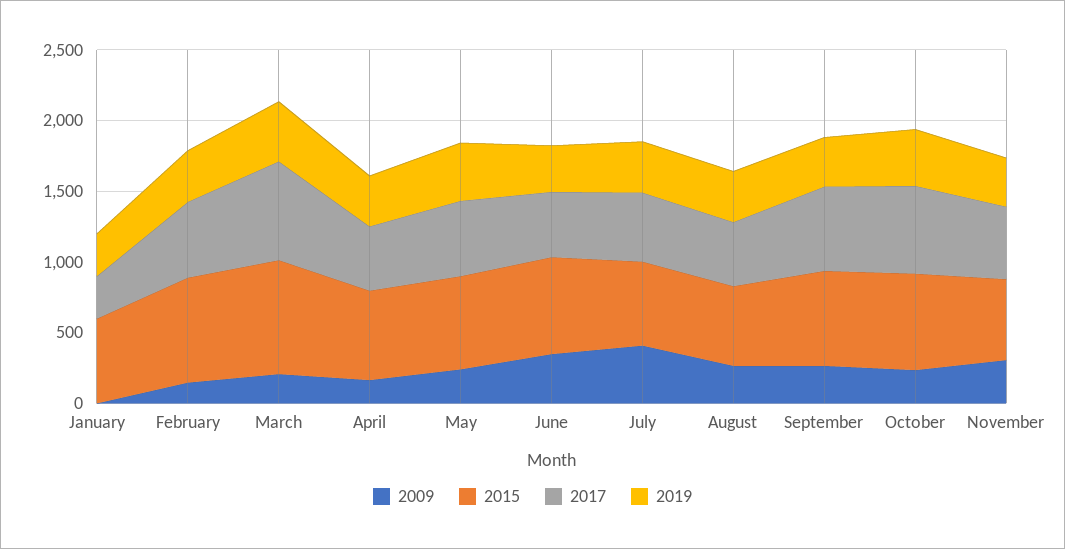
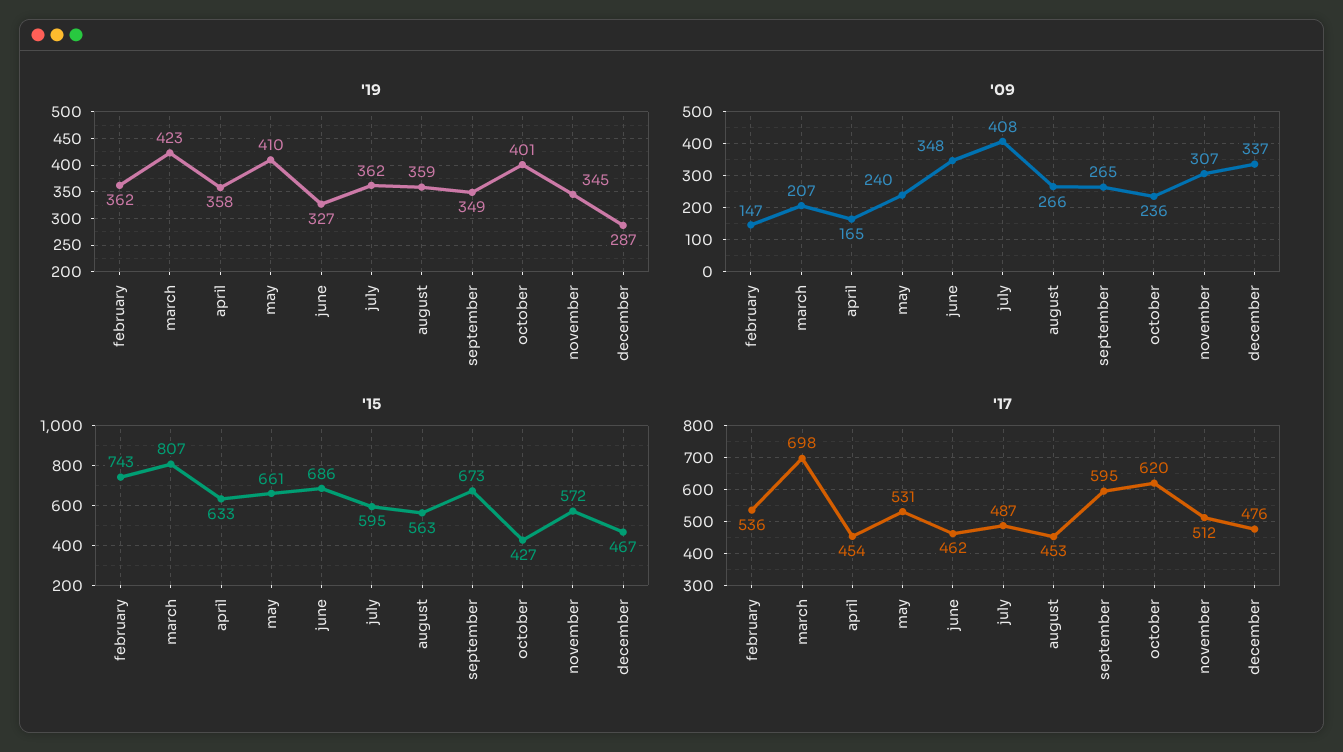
2009, January: 0 -> none
2015, January: 600 -> none
2017, January: 300 -> none
2019, January: 300 -> none
2015, October: 700 -> 427
2019, december: none -> 287
2009, december: none -> 337
2015, december: none -> 467
2017, december: none -> 476

